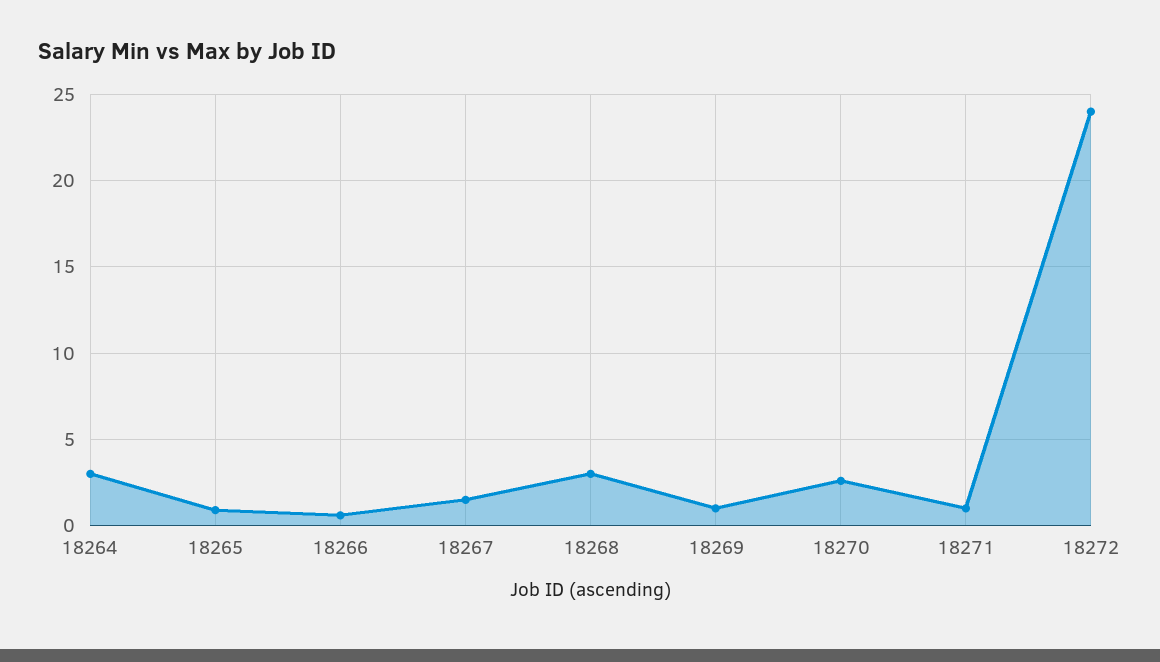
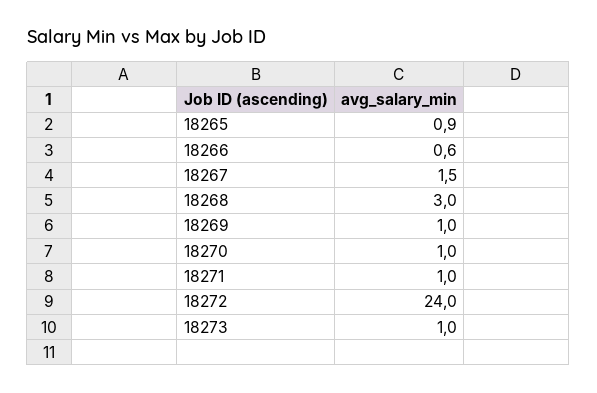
18264: 3 -> none
18270: 2.5 -> 1
18273: none -> 1

